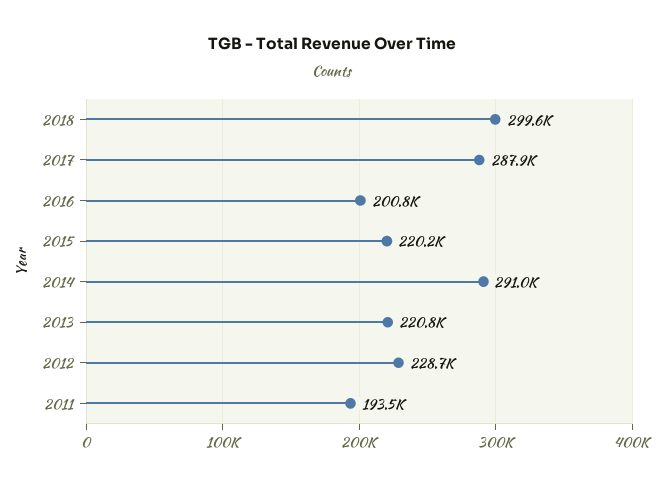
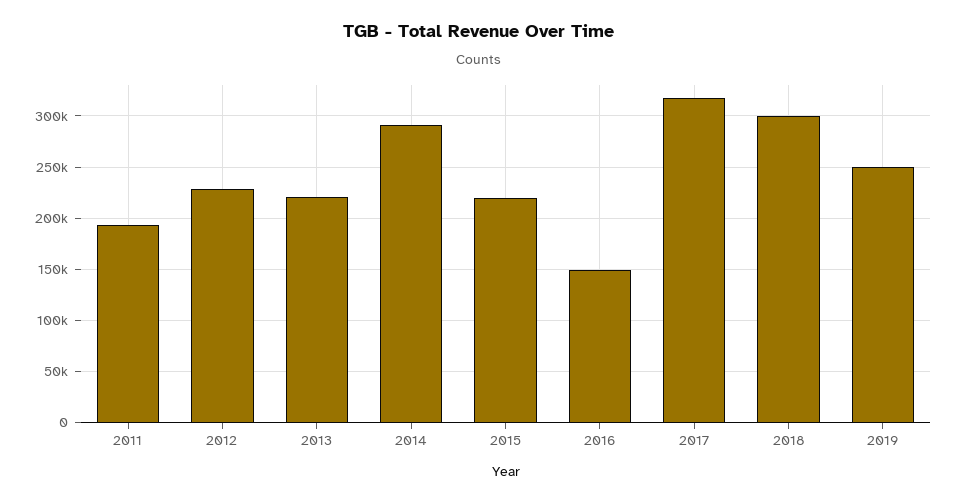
2017: 287900 -> 320000
2016: 200800 -> 150000
2019: none -> 250000

